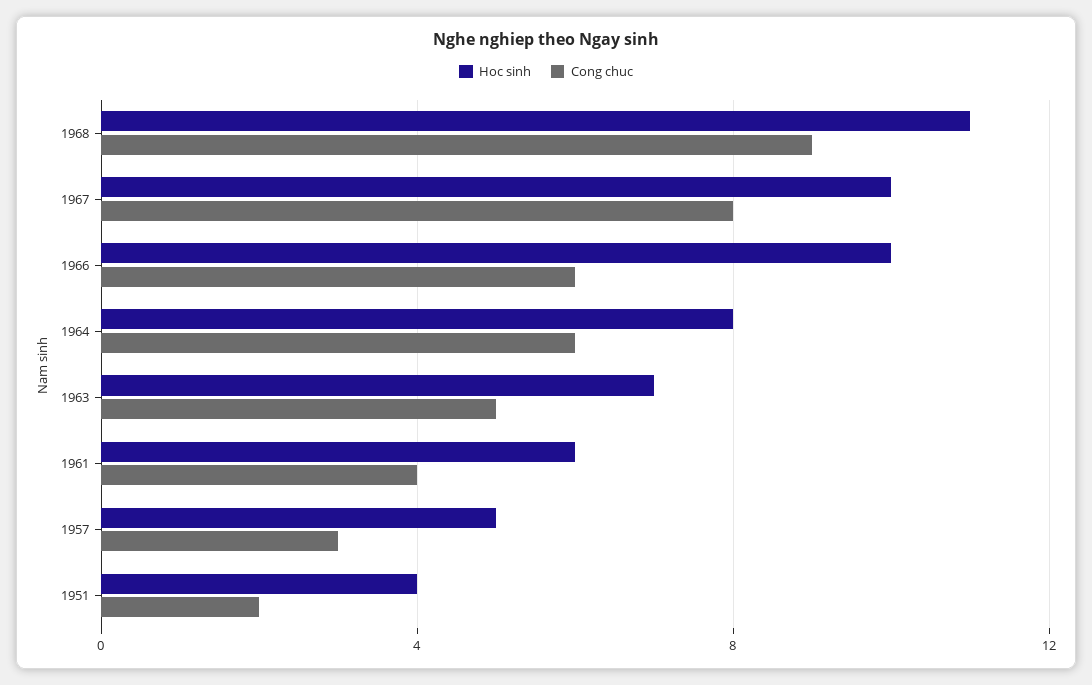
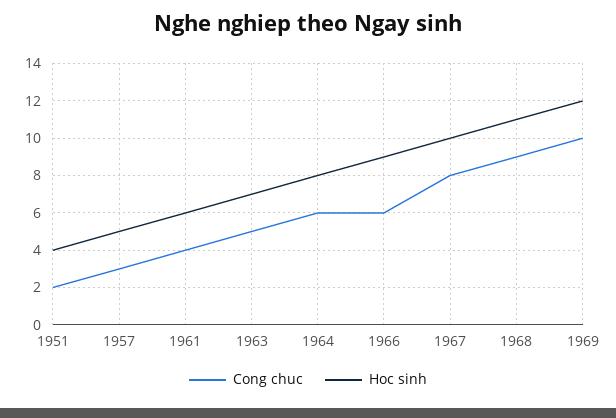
Hoc sinh, 1966: 10 -> 9
Cong chuc, 1969: none -> 10
Hoc sinh, 1969: none -> 12

